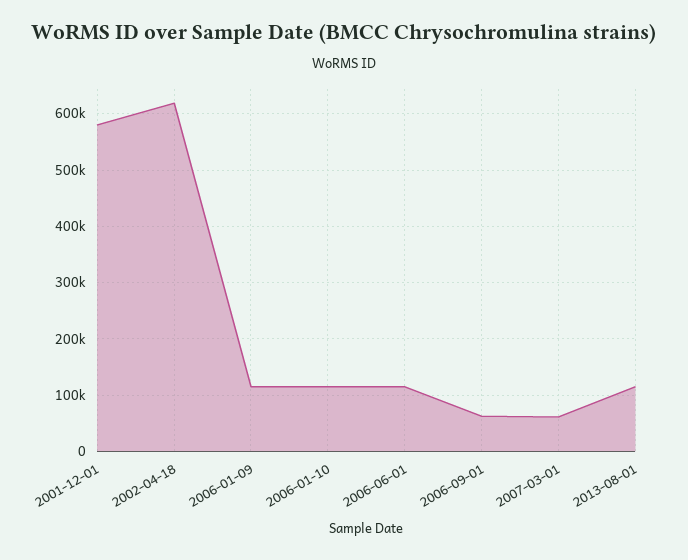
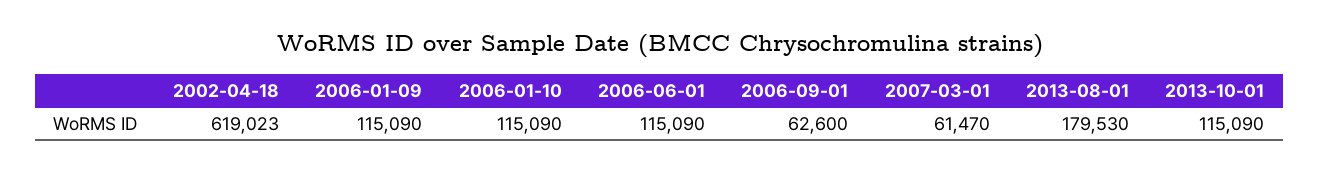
2001-12-01: 580000 -> none
2013-08-01: 120000 -> 179530
2013-10-01: none -> 115090

